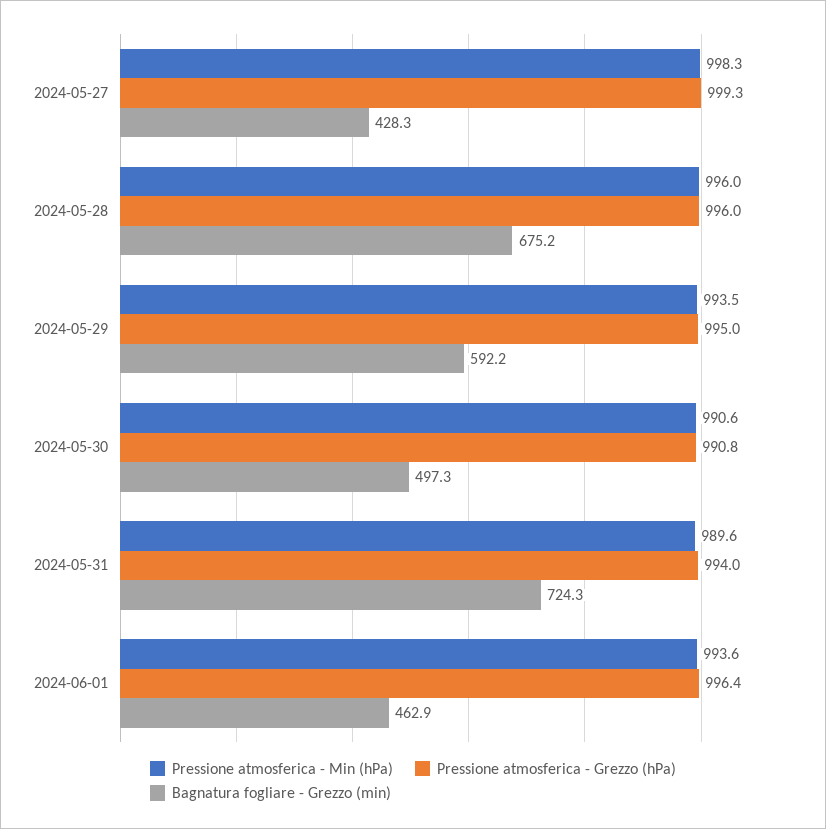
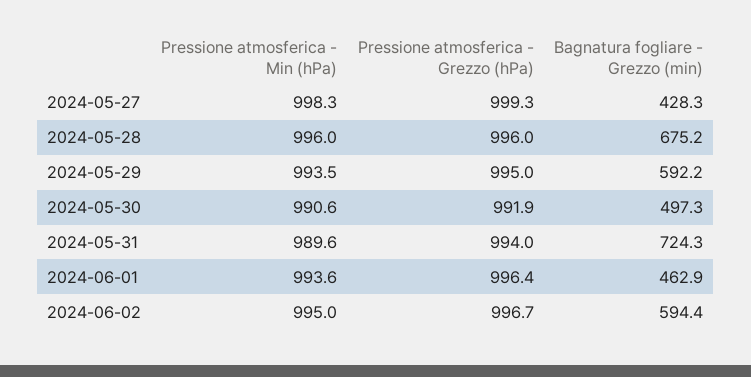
Pressione atmosferica - Grezzo (hPa), 2024-05-30: 990.8 -> 991.9
Pressione atmosferica - Min (hPa), 2024-06-02: none -> 995
Pressione atmosferica - Grezzo (hPa), 2024-06-02: none -> 996.7
Bagnatura fogliare - Grezzo (min), 2024-06-02: none -> 594.4

